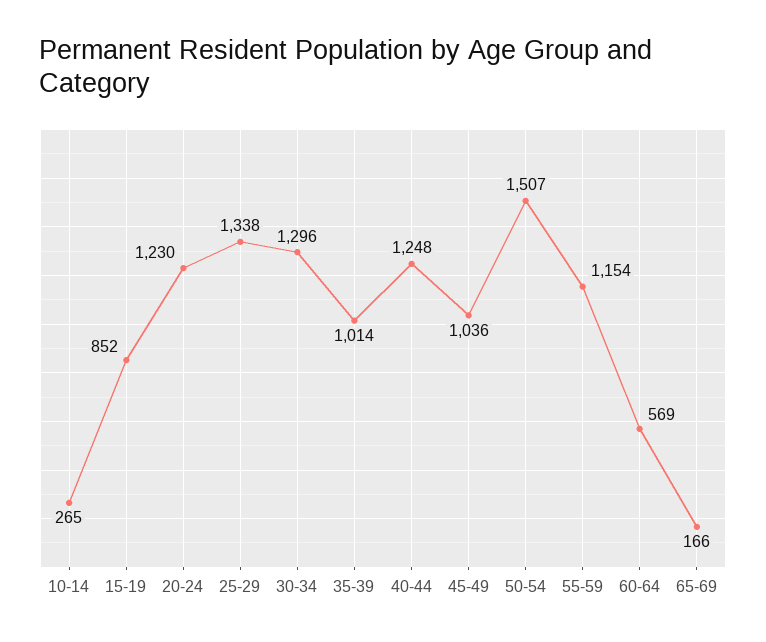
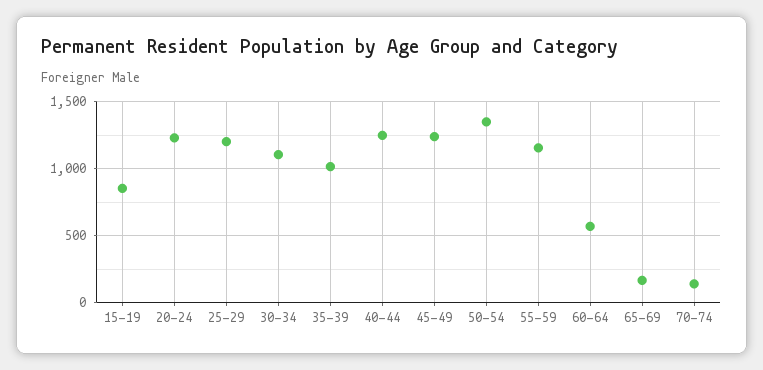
10-14: 265 -> none
25-29: 1338 -> 1200
30-34: 1296 -> 1100
45-49: 1036 -> 1250
50-54: 1507 -> 1350
70-74: none -> 150

